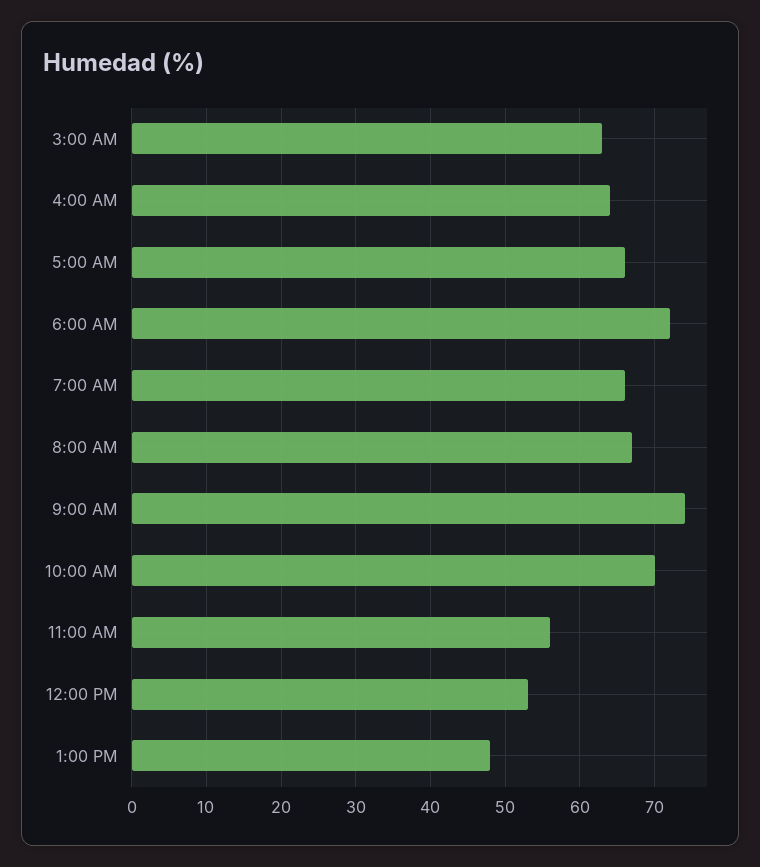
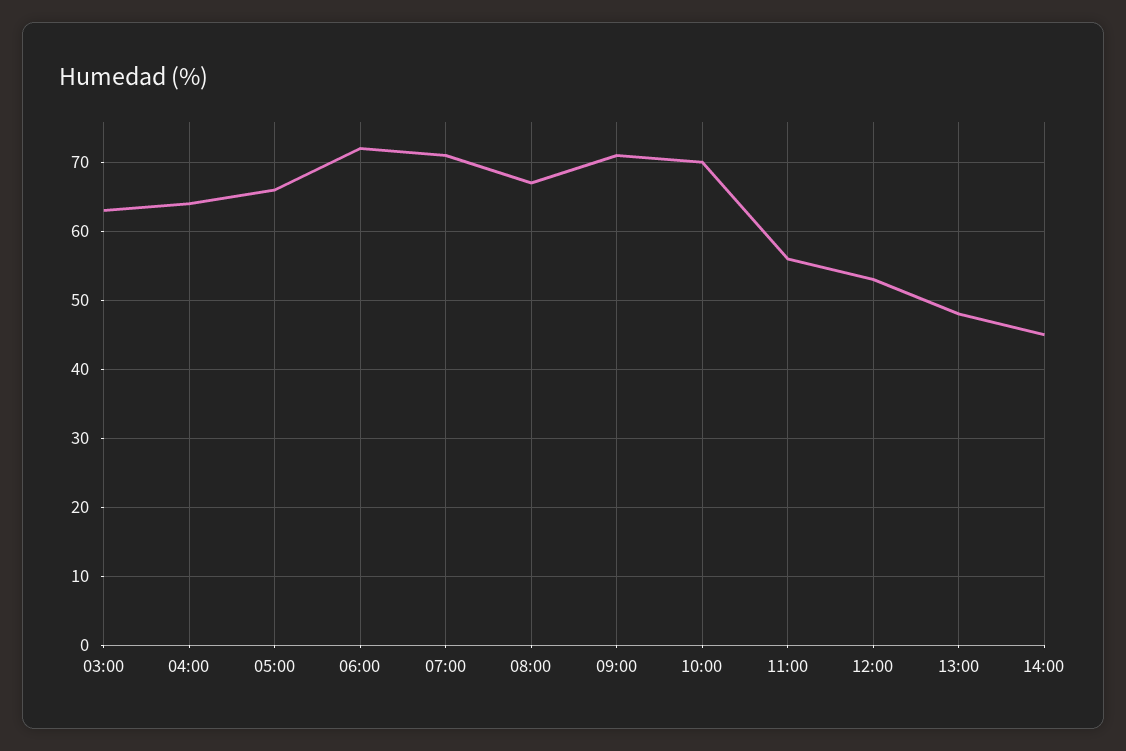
7:00 AM: 66 -> 71
9:00 AM: 74 -> 71
14:00: none -> 45

